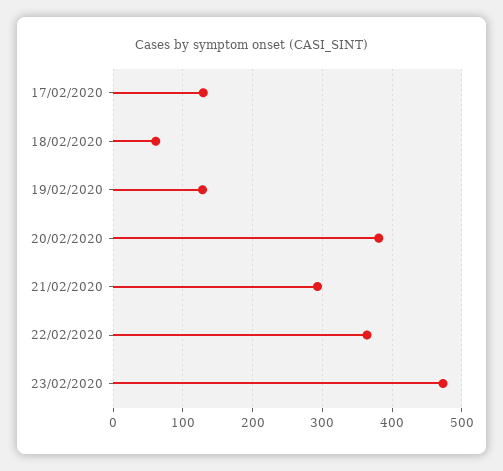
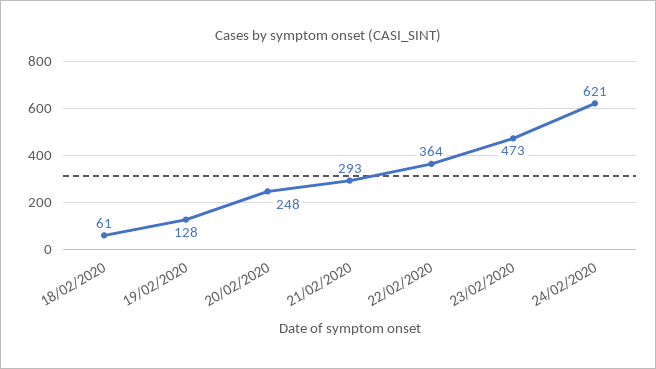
17/02/2020: 130 -> none
20/02/2020: 380 -> 248
24/02/2020: none -> 621

